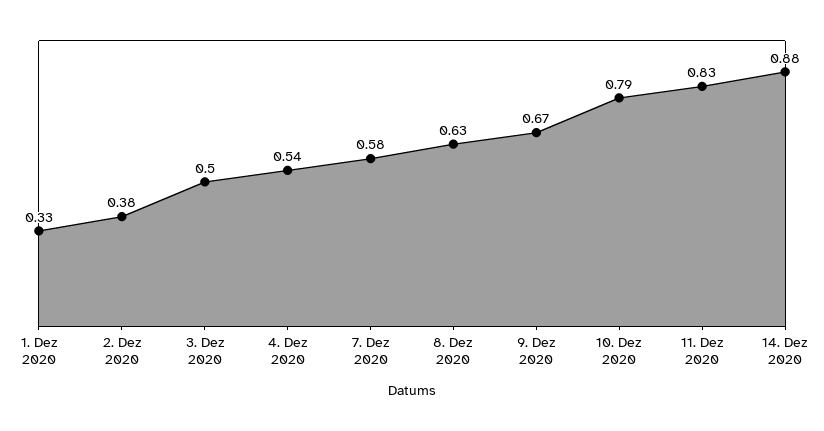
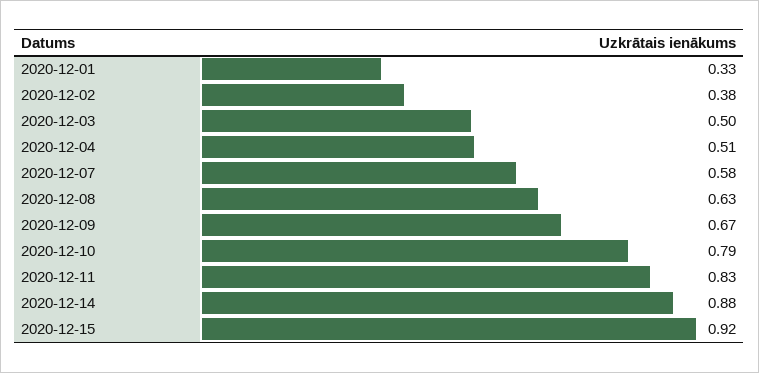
4. Dez 2020: 0.54 -> 0.51
2020-12-15: none -> 0.92

